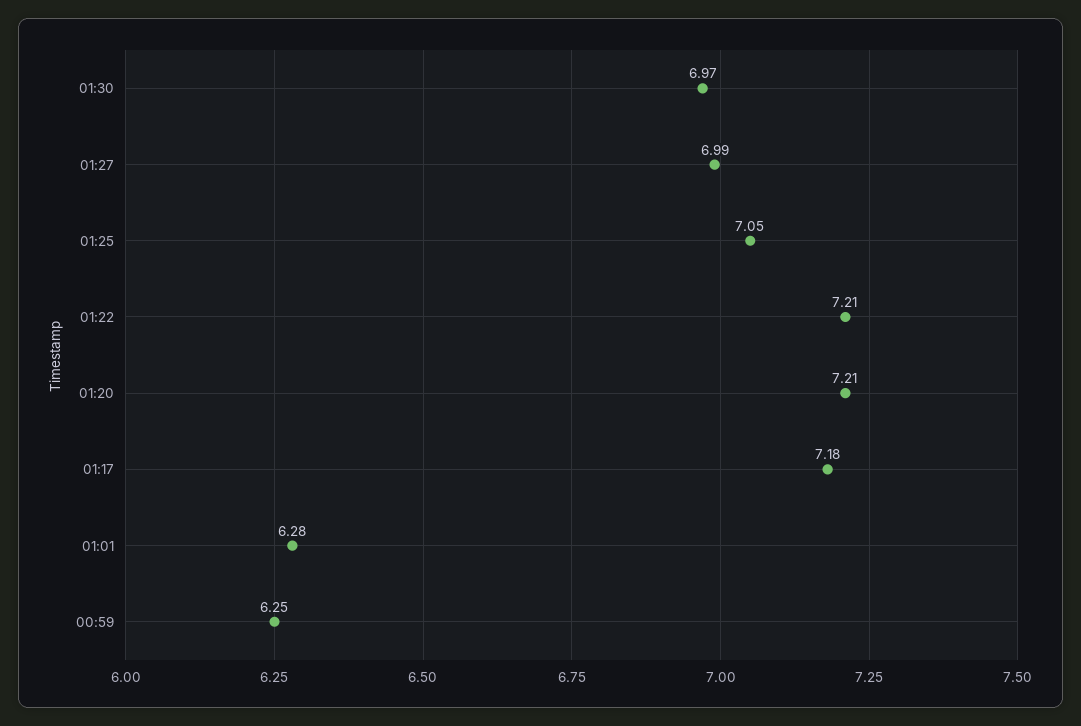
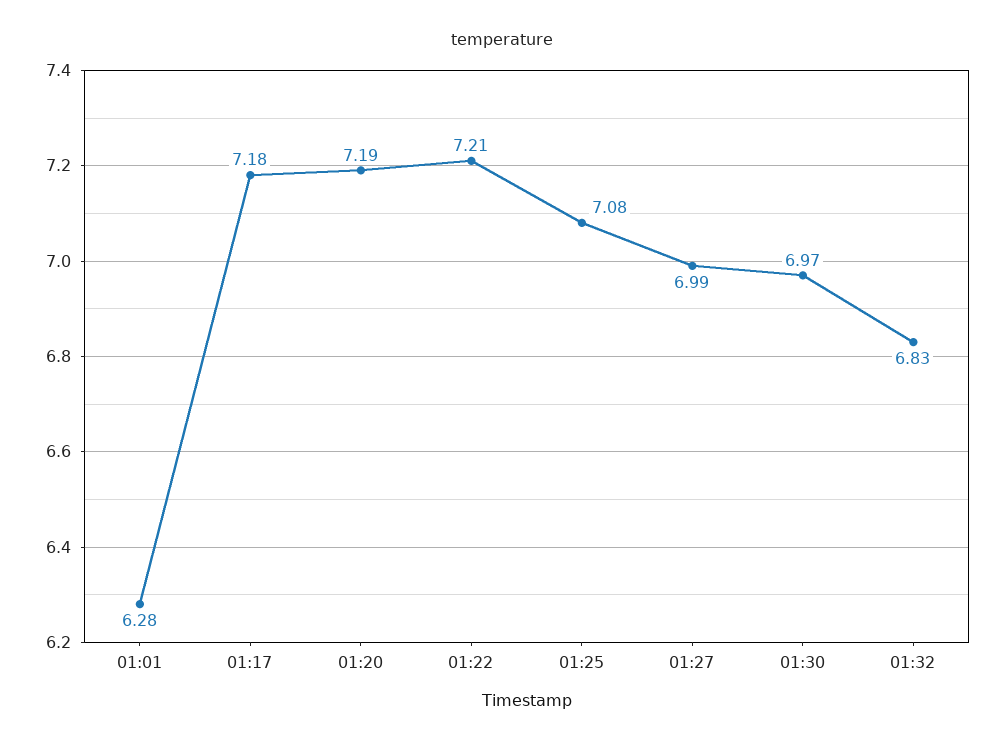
01:25: 7.05 -> 7.08
01:20: 7.21 -> 7.19
00:59: 6.25 -> none
01:32: none -> 6.83

